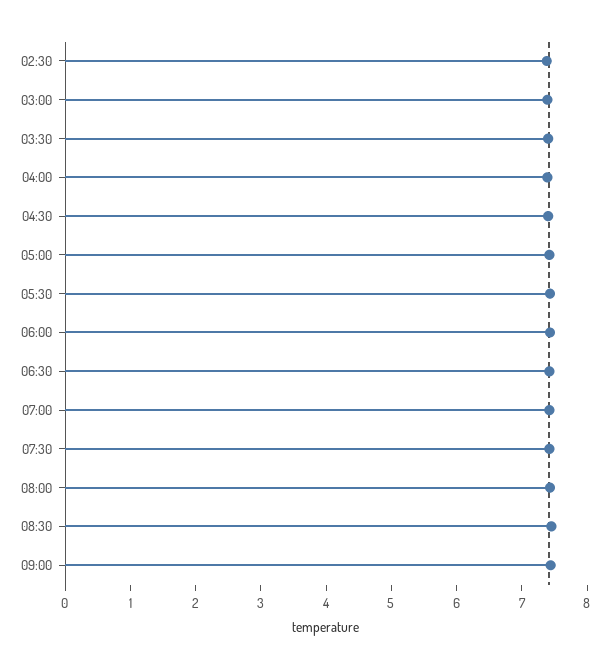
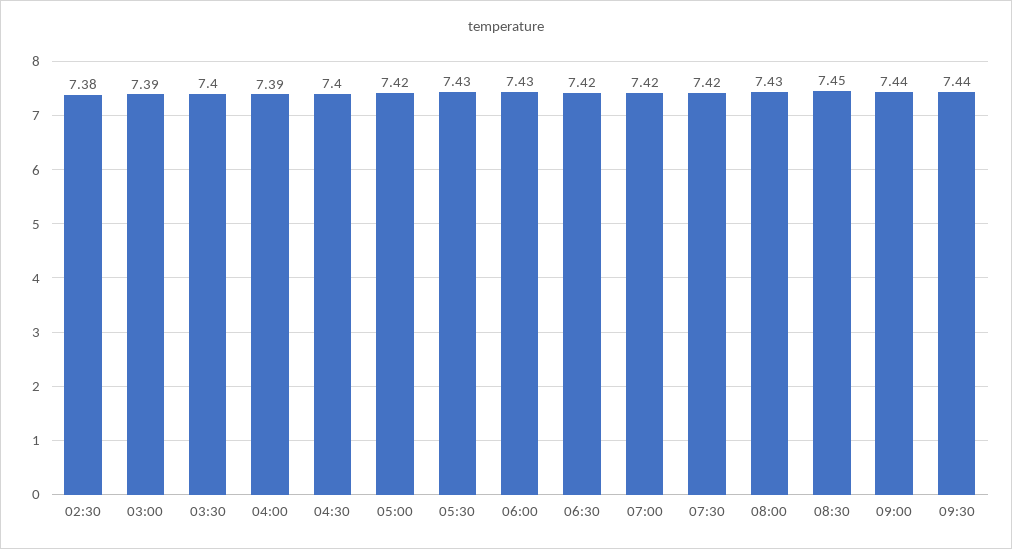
09:30: none -> 7.44

